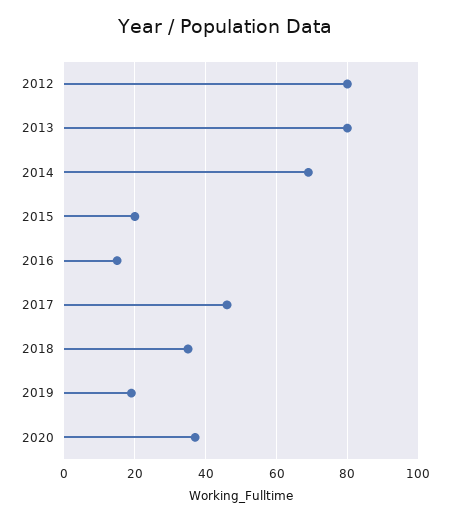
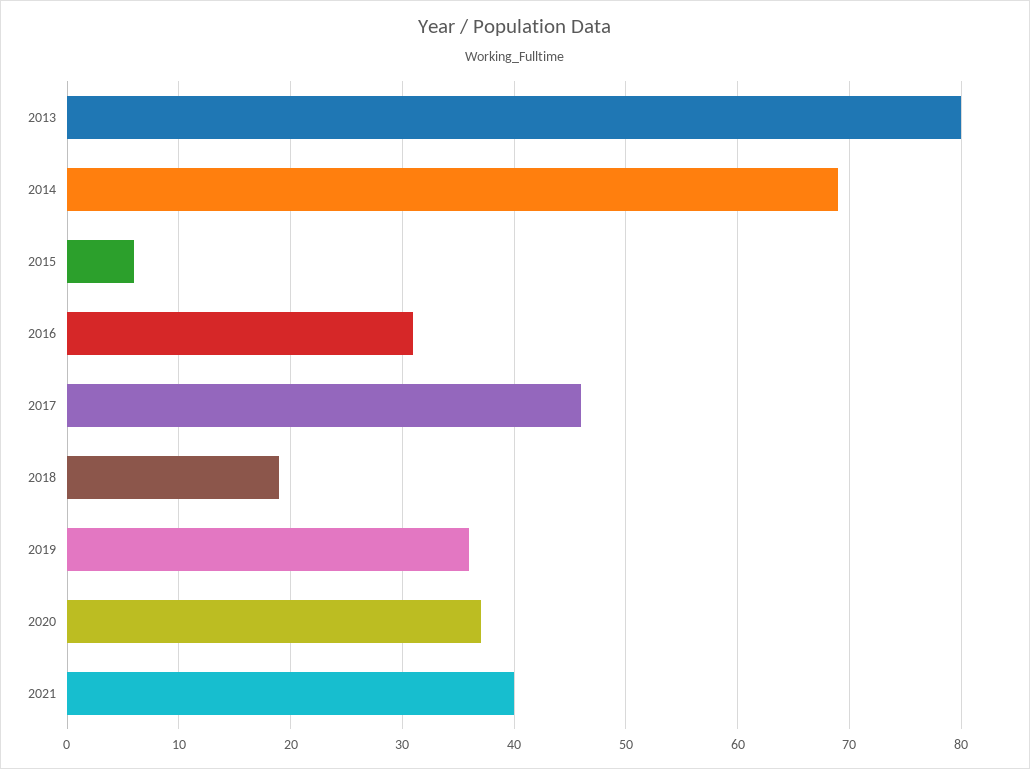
2012: 80 -> none
2015: 20 -> 6
2016: 15 -> 31
2018: 35 -> 19
2019: 20 -> 36
2021: none -> 40

